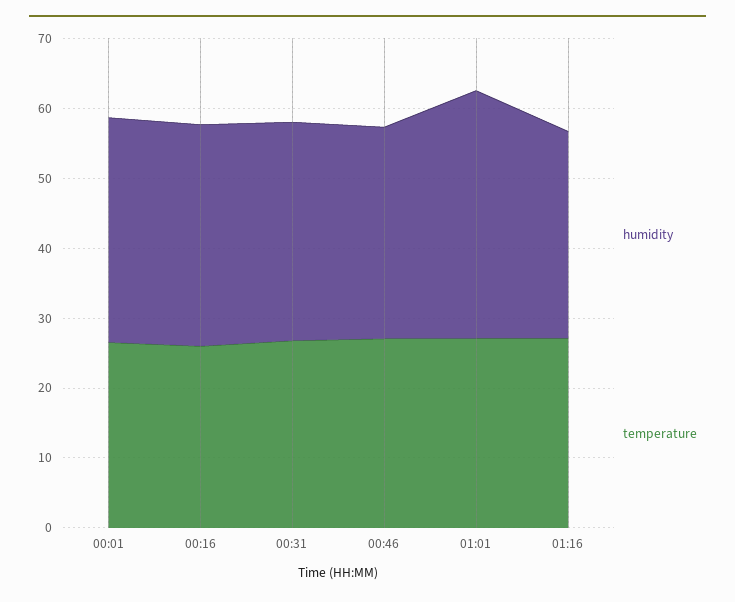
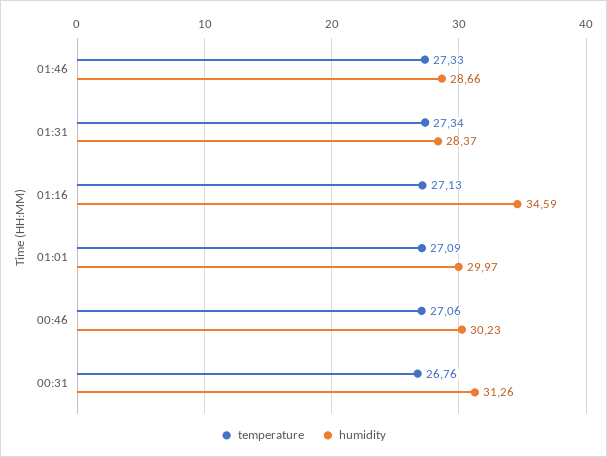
humidity, 00:01: 32 -> none
temperature, 00:01: 26 -> none
humidity, 00:16: 32 -> none
temperature, 00:16: 26 -> none
humidity, 01:01: 36 -> 29.97
humidity, 01:16: 30 -> 34.59
temperature, 01:46: none -> 27.33
humidity, 01:46: none -> 28.66
temperature, 01:31: none -> 27.34
humidity, 01:31: none -> 28.37

